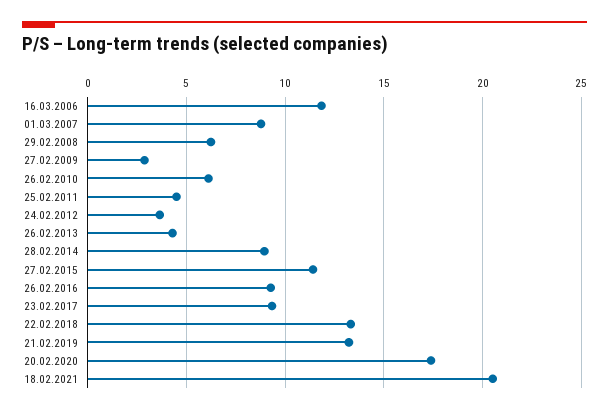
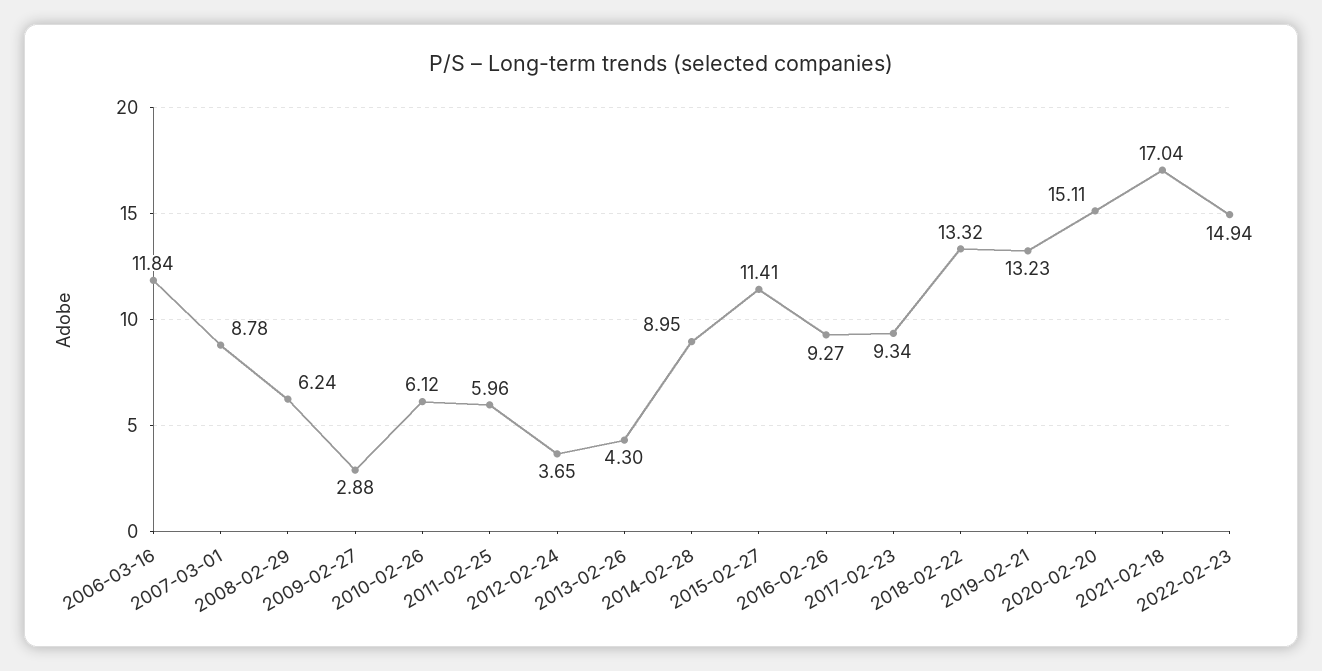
25.02.2011: 4.5 -> 5.96
20.02.2020: 17.5 -> 15.11
18.02.2021: 20.5 -> 17.04
2022-02-23: none -> 14.94

